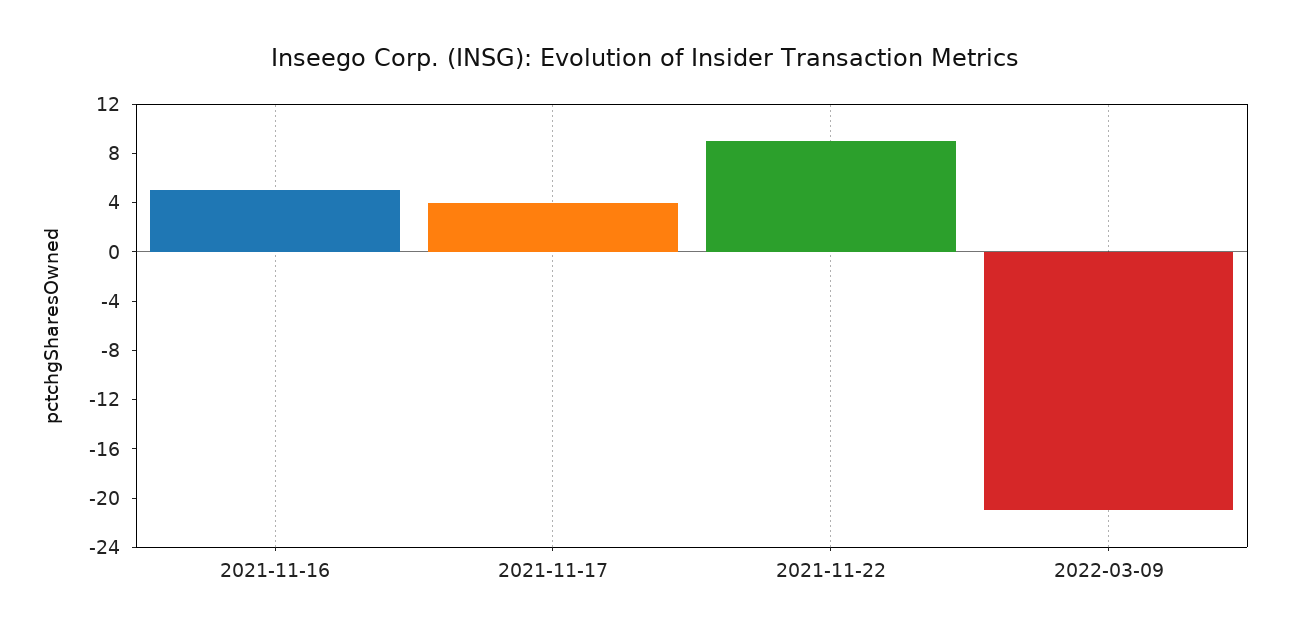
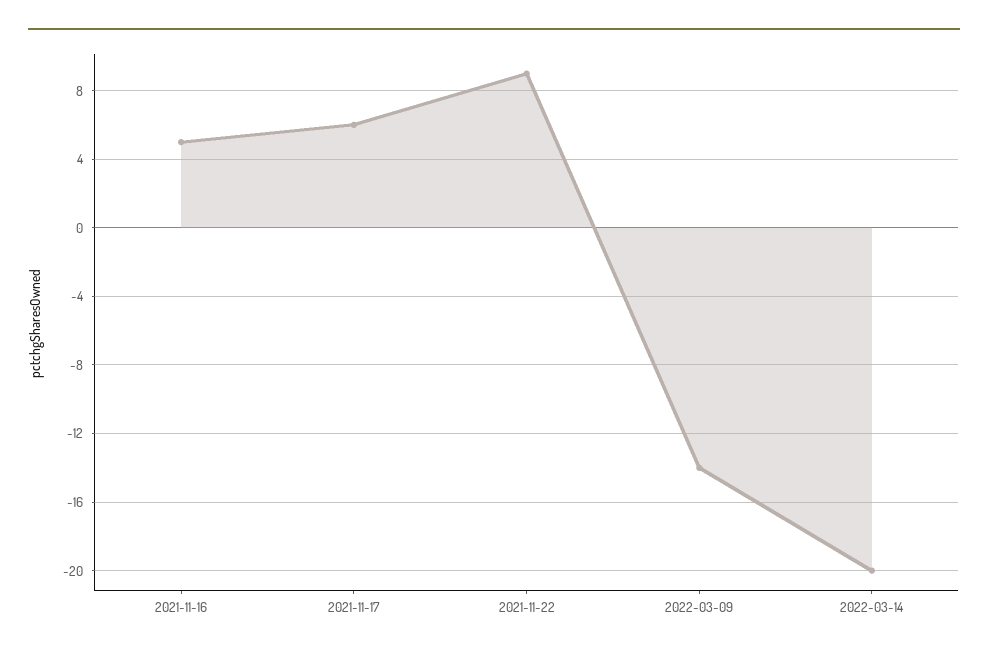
2021-11-17: 4 -> 6
2022-03-09: -21 -> -14
2022-03-14: none -> -20

